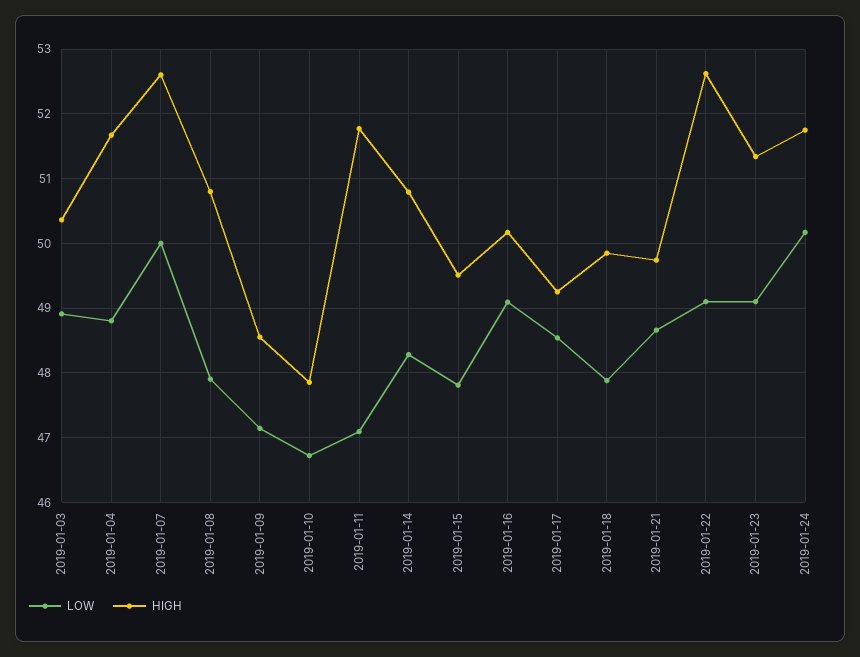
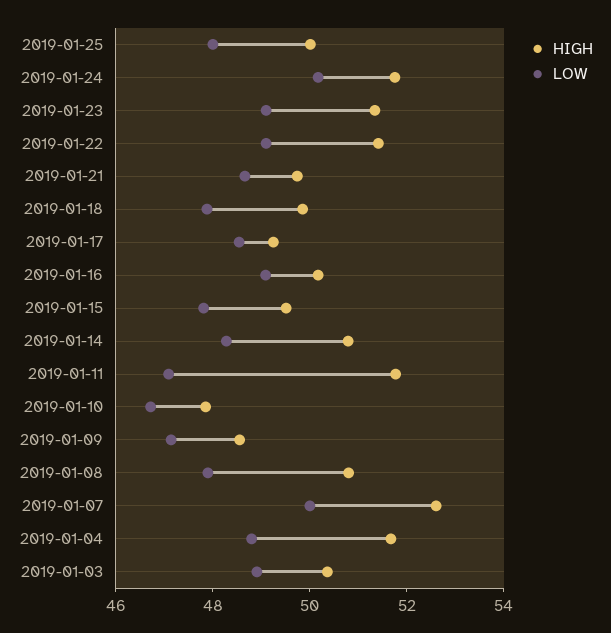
HIGH, 2019-01-22: 52.6 -> 51.5
HIGH, 2019-01-25: none -> 50
LOW, 2019-01-25: none -> 48

